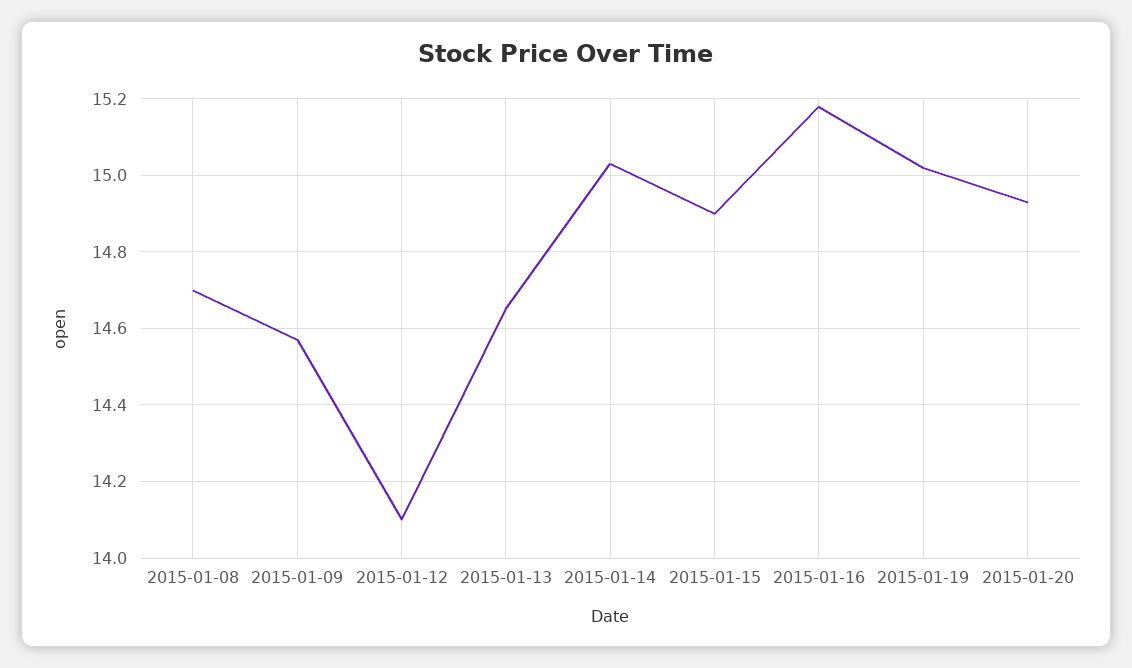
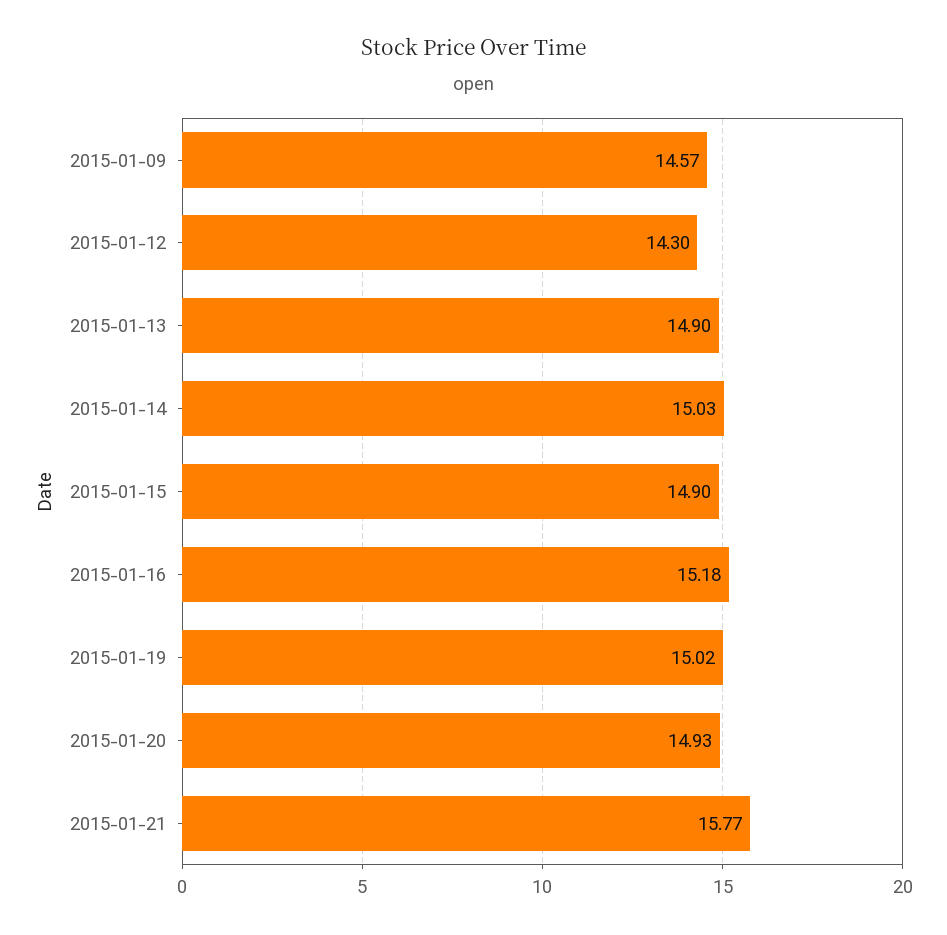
2015-01-08: 14.7 -> none
2015-01-12: 14.1 -> 14.3
2015-01-13: 14.65 -> 14.9
2015-01-21: none -> 15.77

